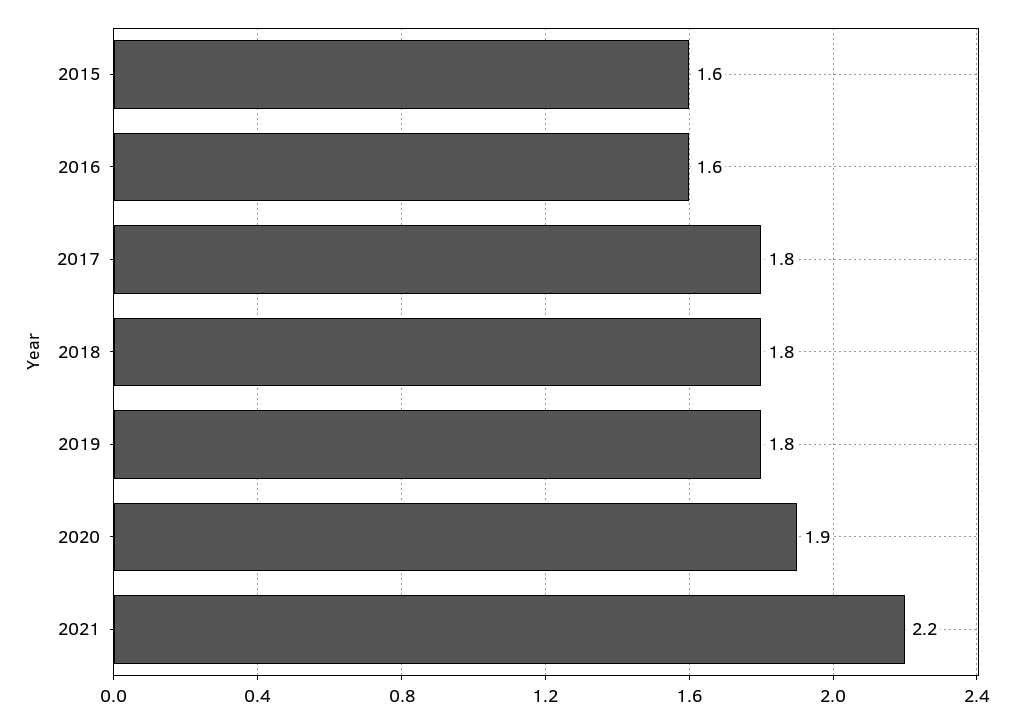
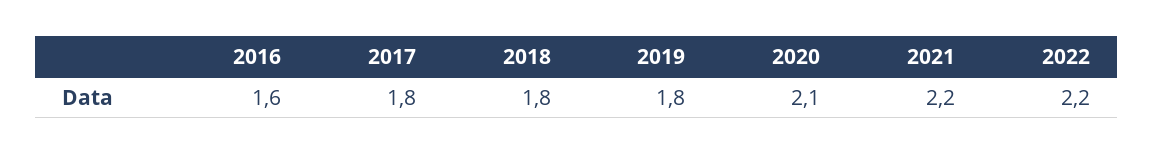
2015: 1.6 -> none
2020: 1.9 -> 2.1
2022: none -> 2.2

